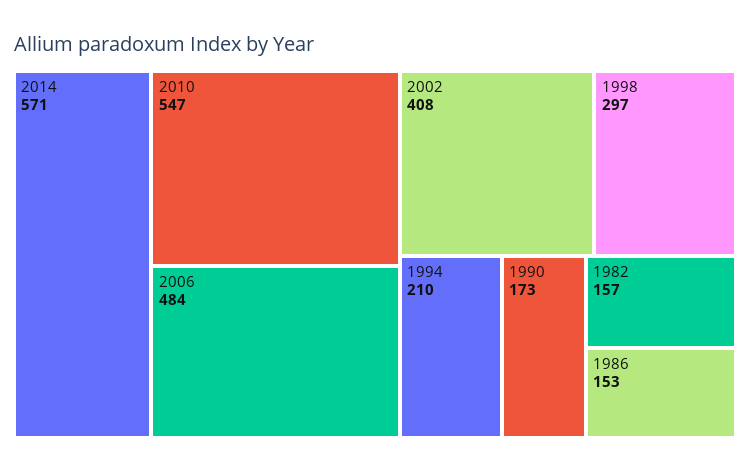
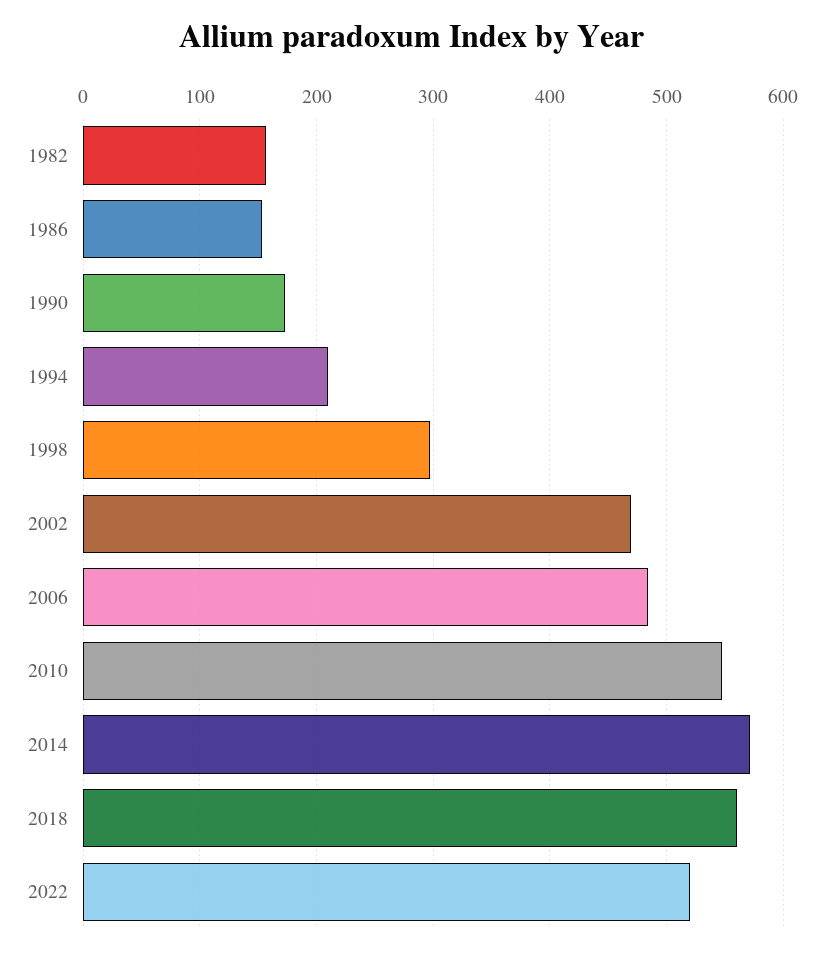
2002: 408 -> 470
2018: none -> 560
2022: none -> 520

